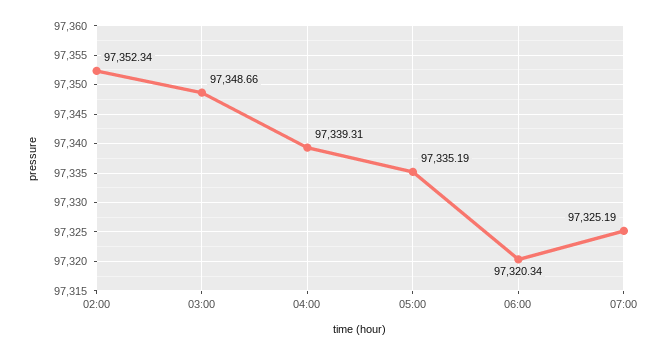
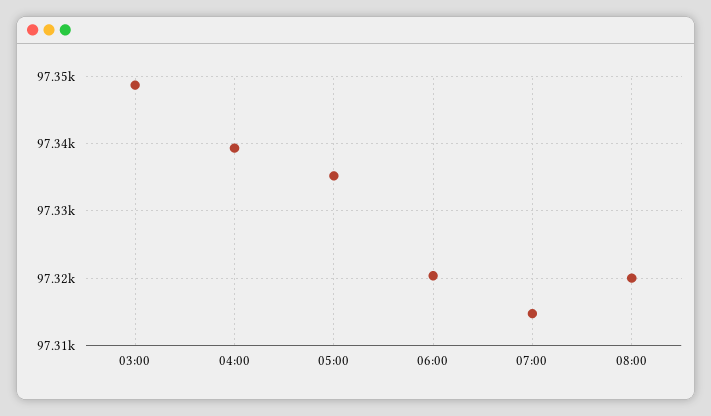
02:00: 97352.34 -> none
07:00: 97325.19 -> 97315
08:00: none -> 97320

